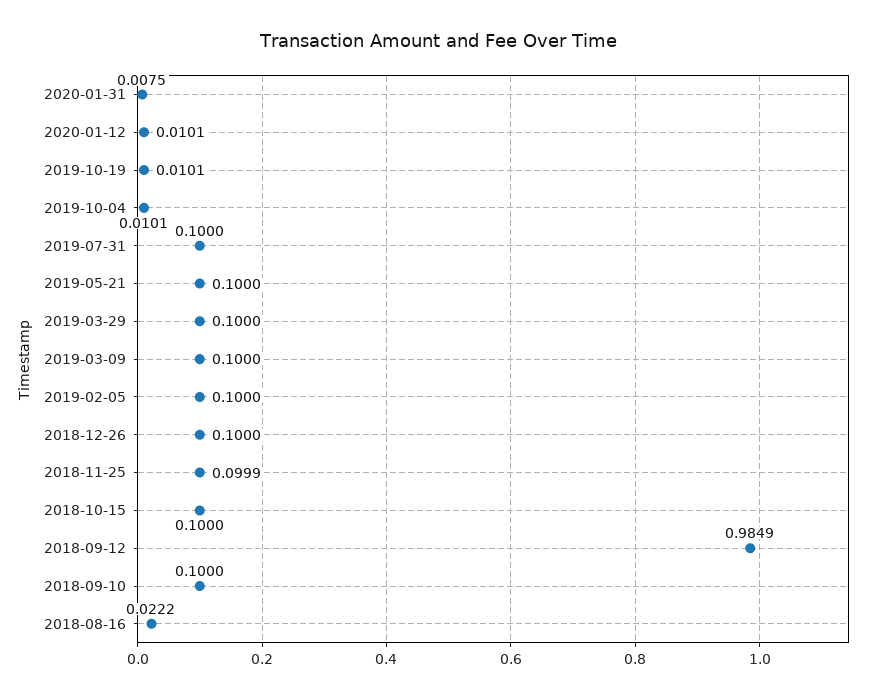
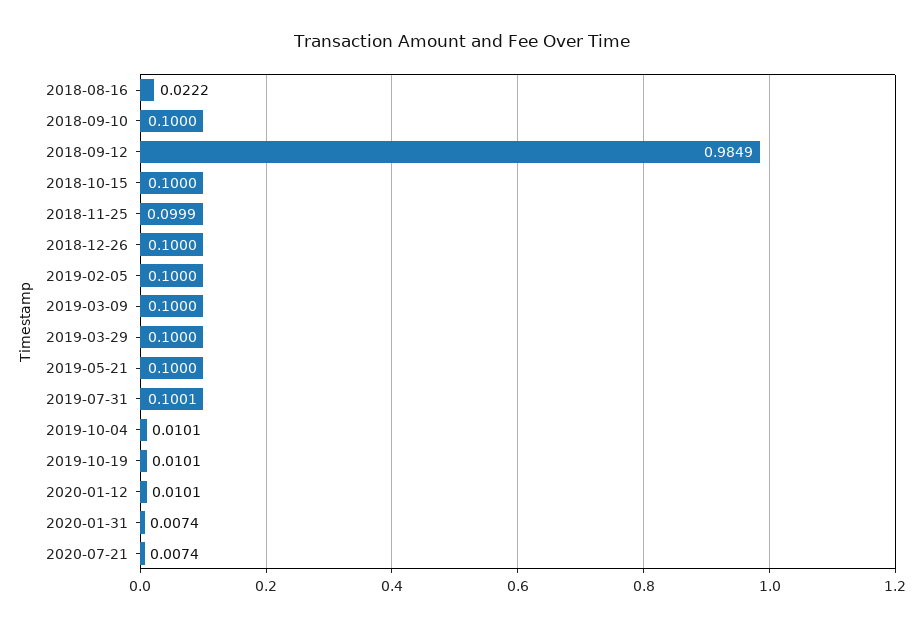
2020-01-31: 0.0075 -> 0.0074
2019-07-31: 0.1 -> 0.1001
2020-07-21: none -> 0.0074

